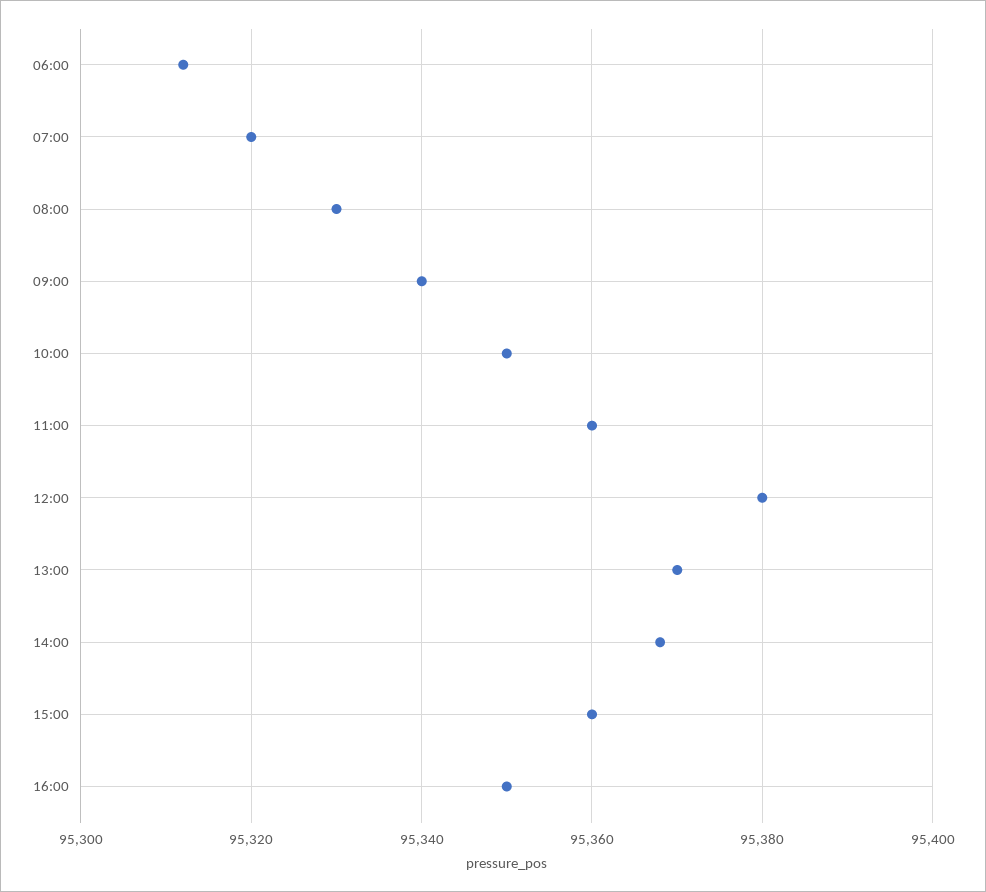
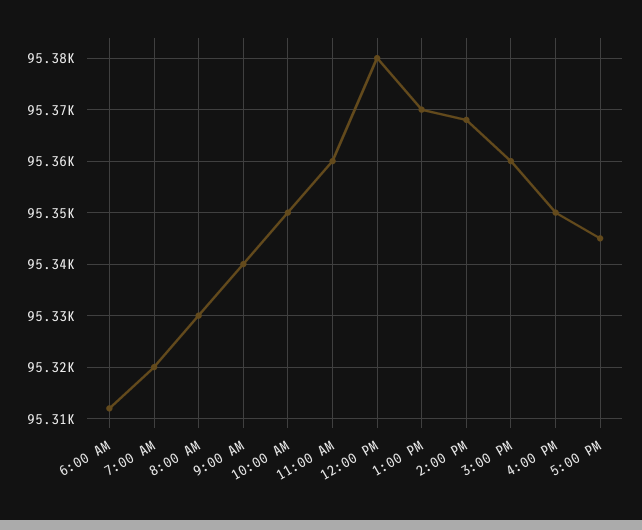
5:00 PM: none -> 95345

